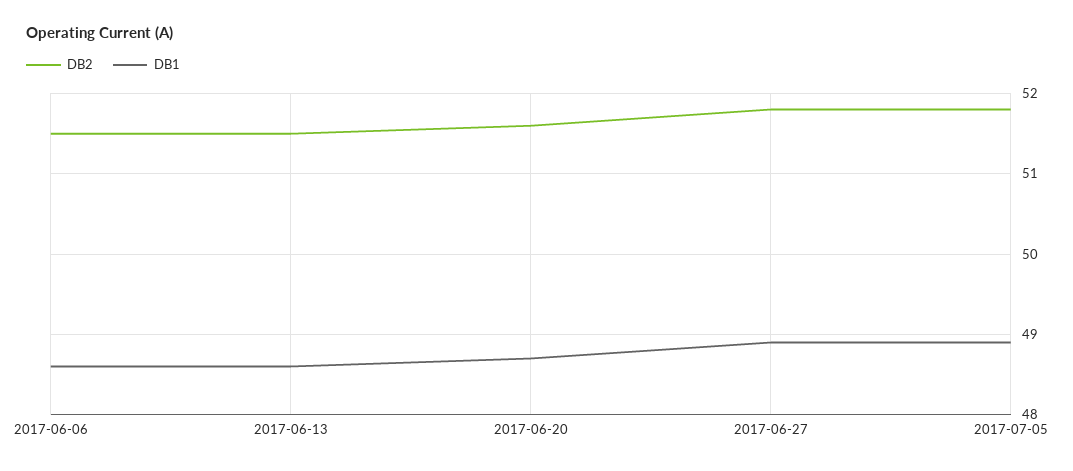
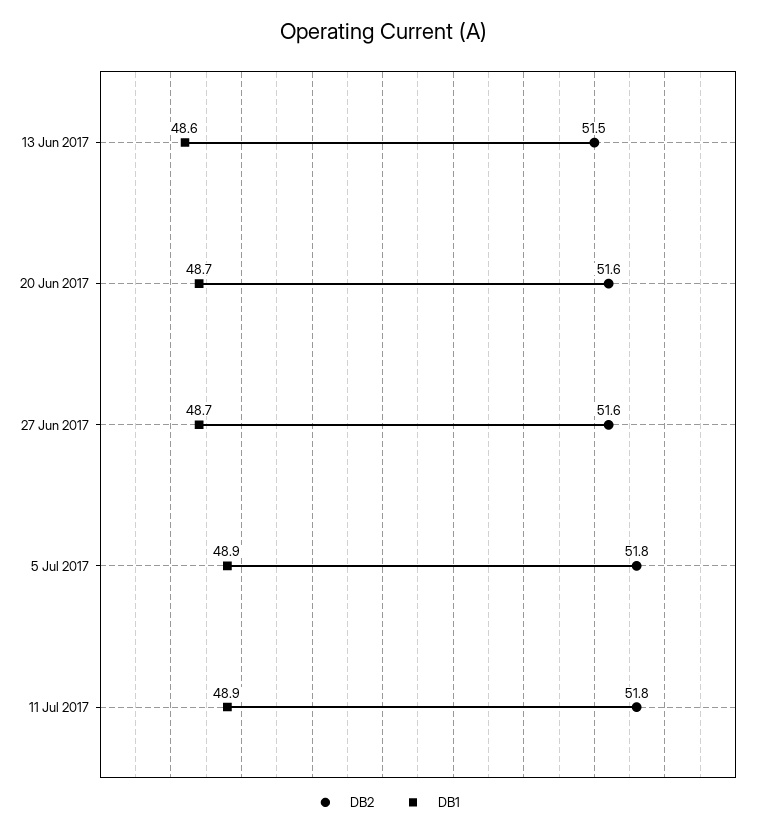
DB2, 2017-06-06: 51.5 -> none
DB1, 2017-06-06: 48.6 -> none
DB2, 2017-06-27: 51.8 -> 51.6
DB1, 2017-06-27: 48.9 -> 48.7
DB2, 11 Jul 2017: none -> 51.8
DB1, 11 Jul 2017: none -> 48.9

